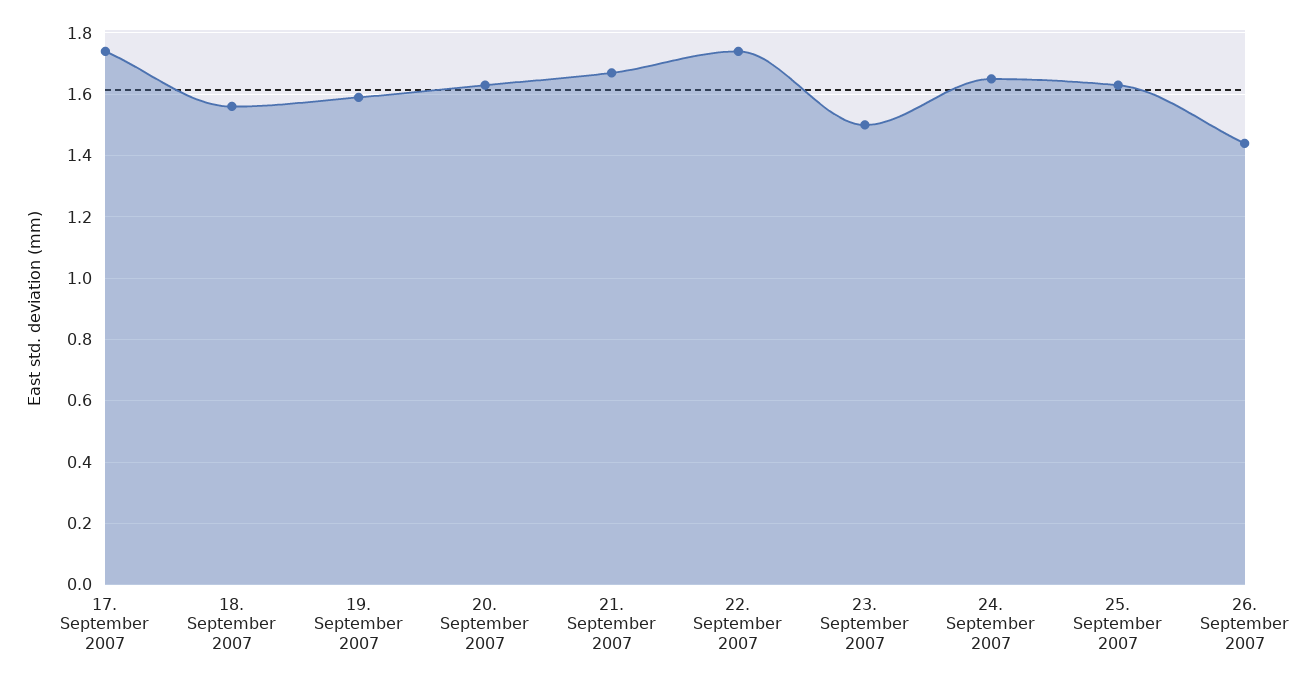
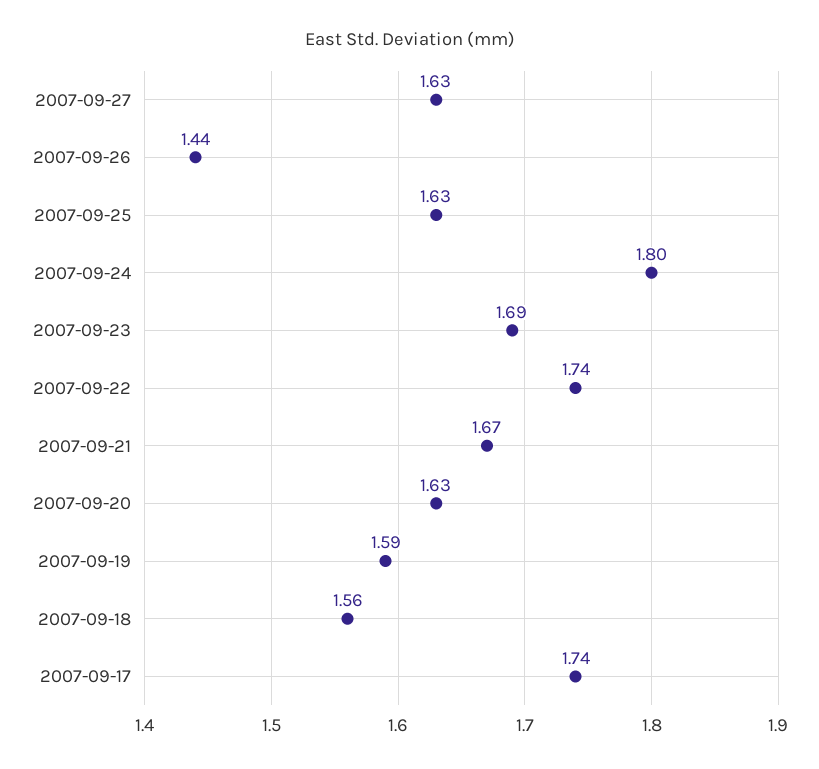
23. September 2007: 1.5 -> 1.69
24. September 2007: 1.65 -> 1.8
2007-09-27: none -> 1.63

